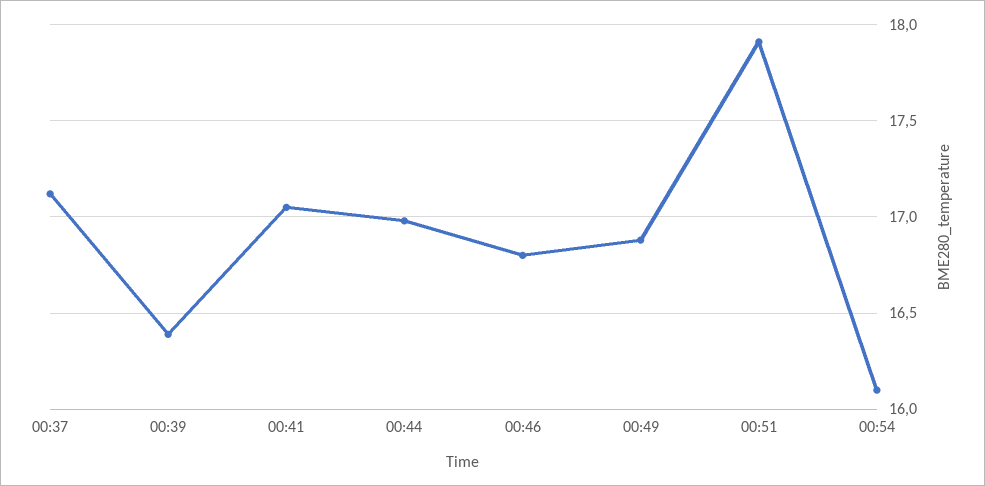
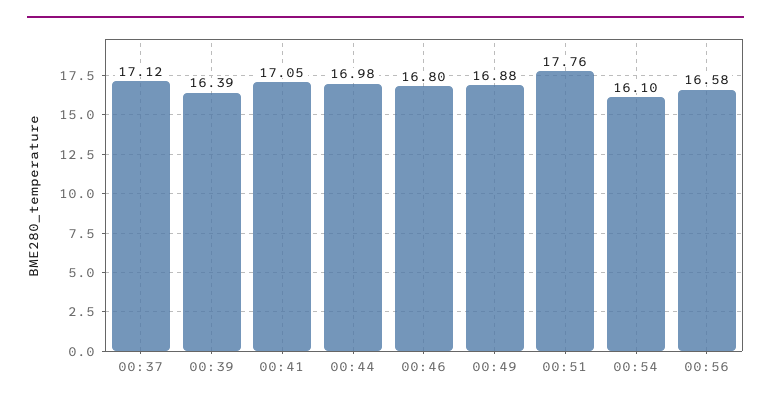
00:51: 17.9 -> 17.76
00:56: none -> 16.58

